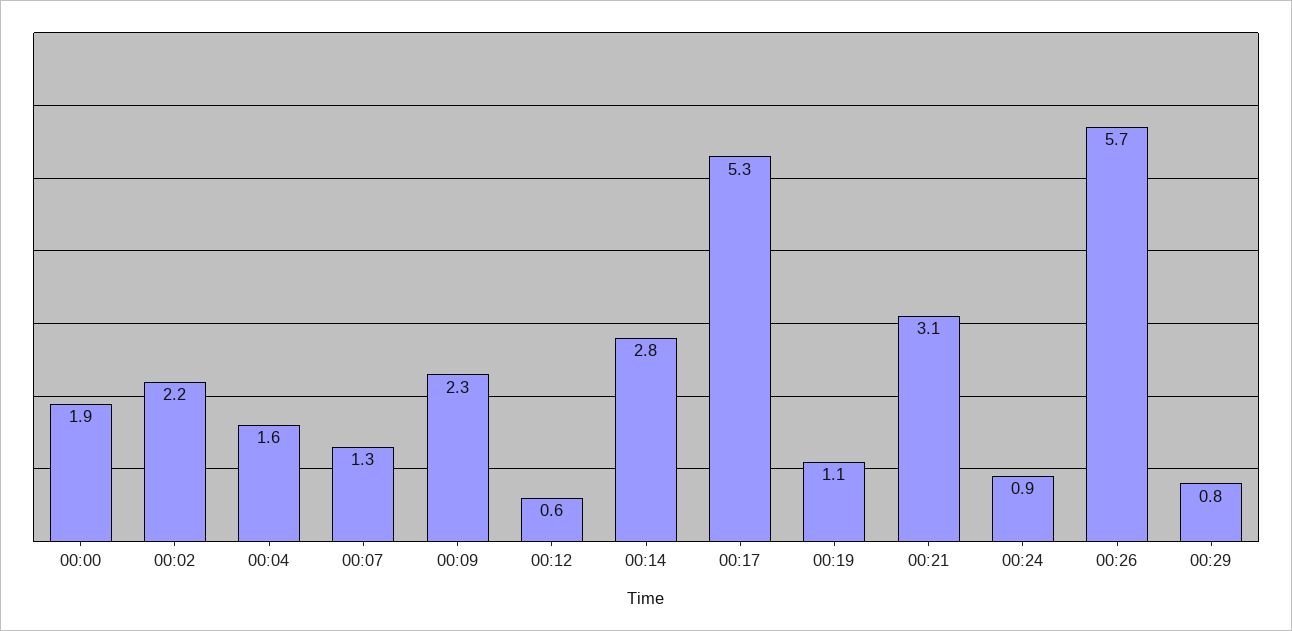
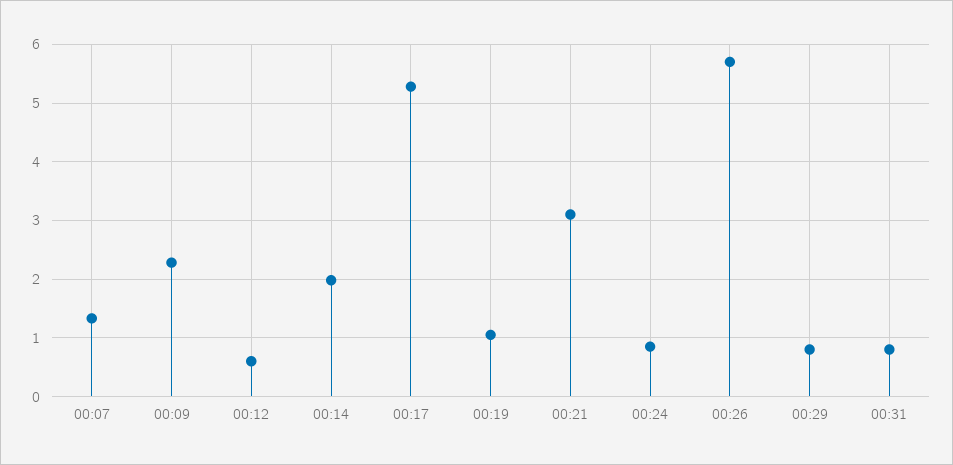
00:00: 1.9 -> none
00:02: 2.2 -> none
00:04: 1.6 -> none
00:14: 2.8 -> 2
00:31: none -> 0.8

